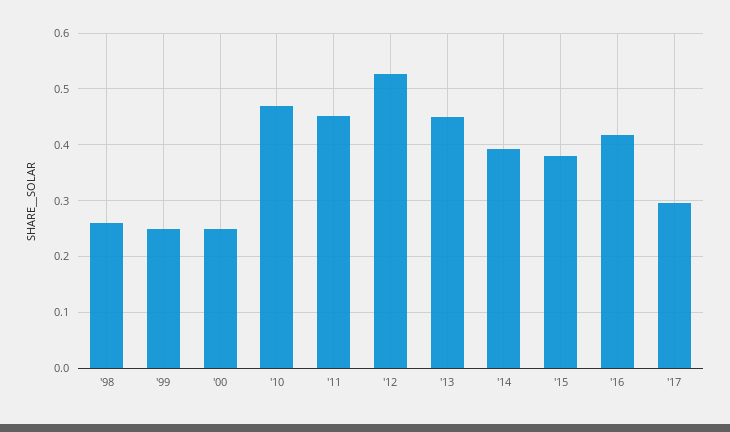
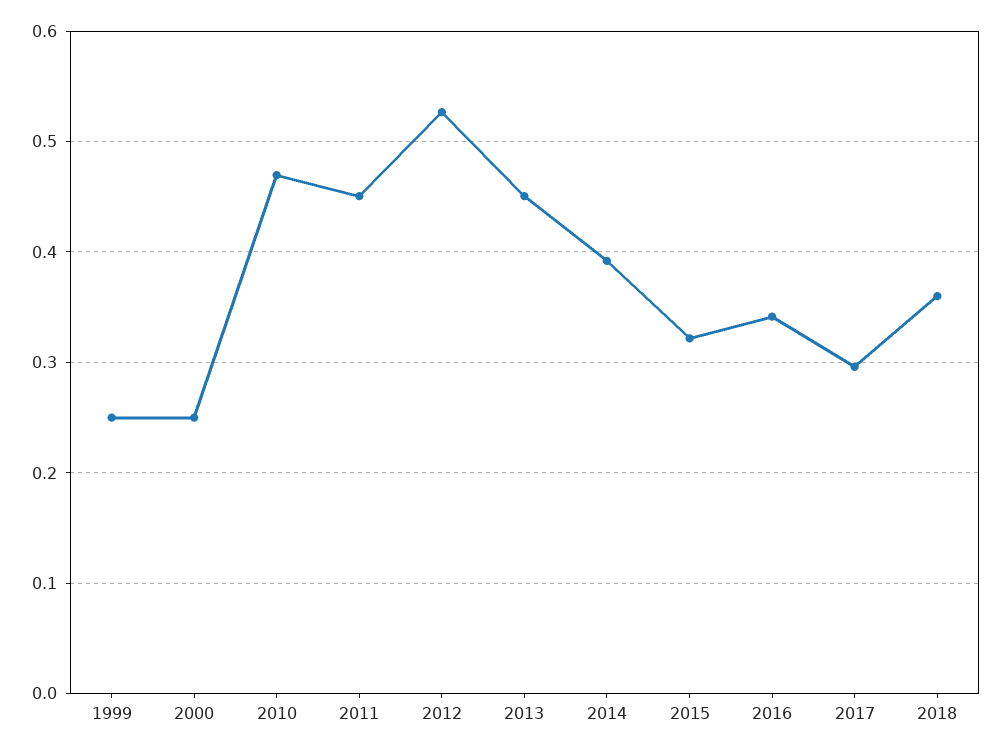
'98: 0.26 -> none
'15: 0.38 -> 0.32
'16: 0.42 -> 0.34
2018: none -> 0.36

